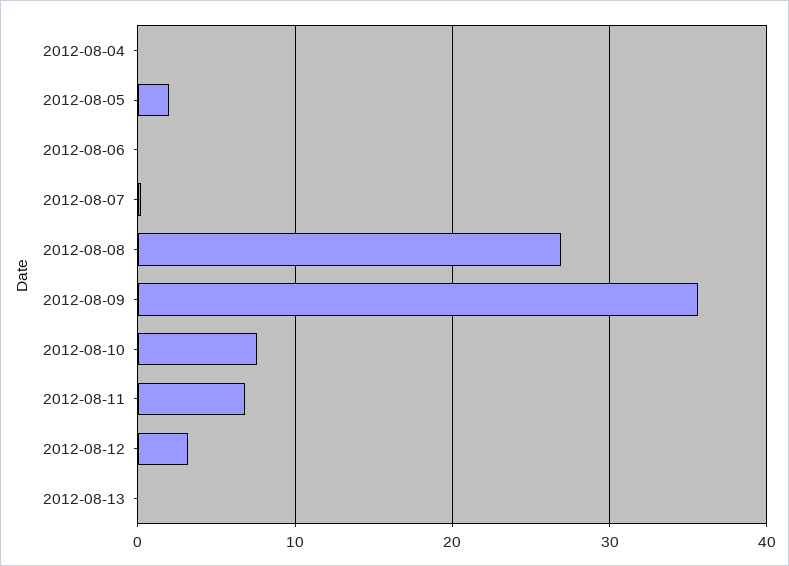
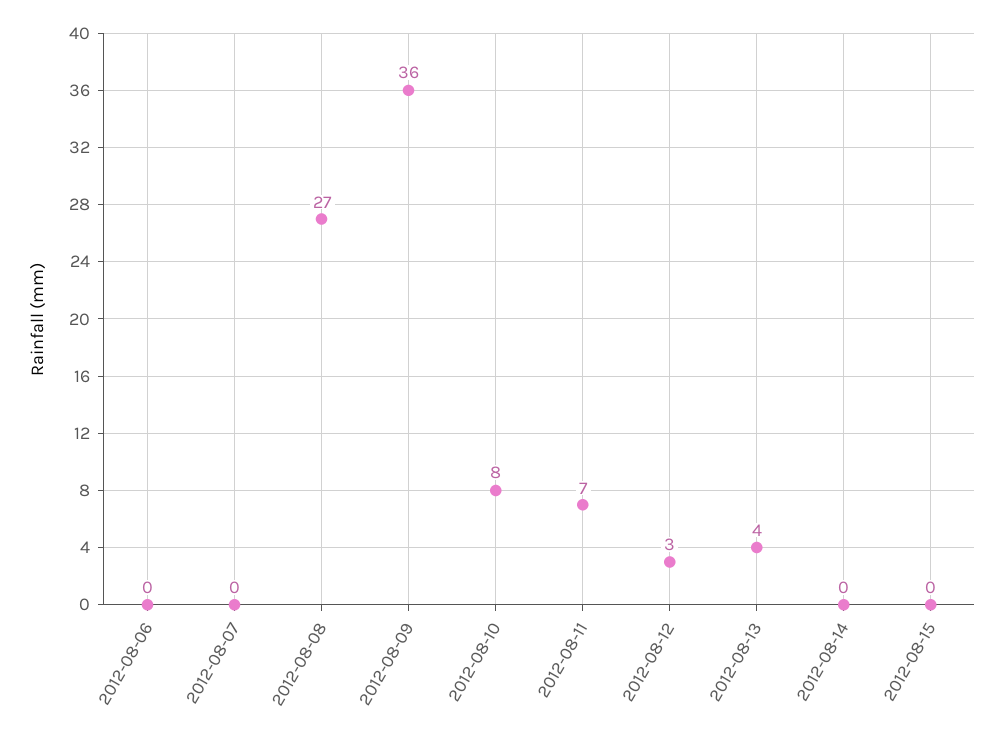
2012-08-04: 0 -> none
2012-08-05: 2 -> none
2012-08-13: 0 -> 4
2012-08-14: none -> 0
2012-08-15: none -> 0

